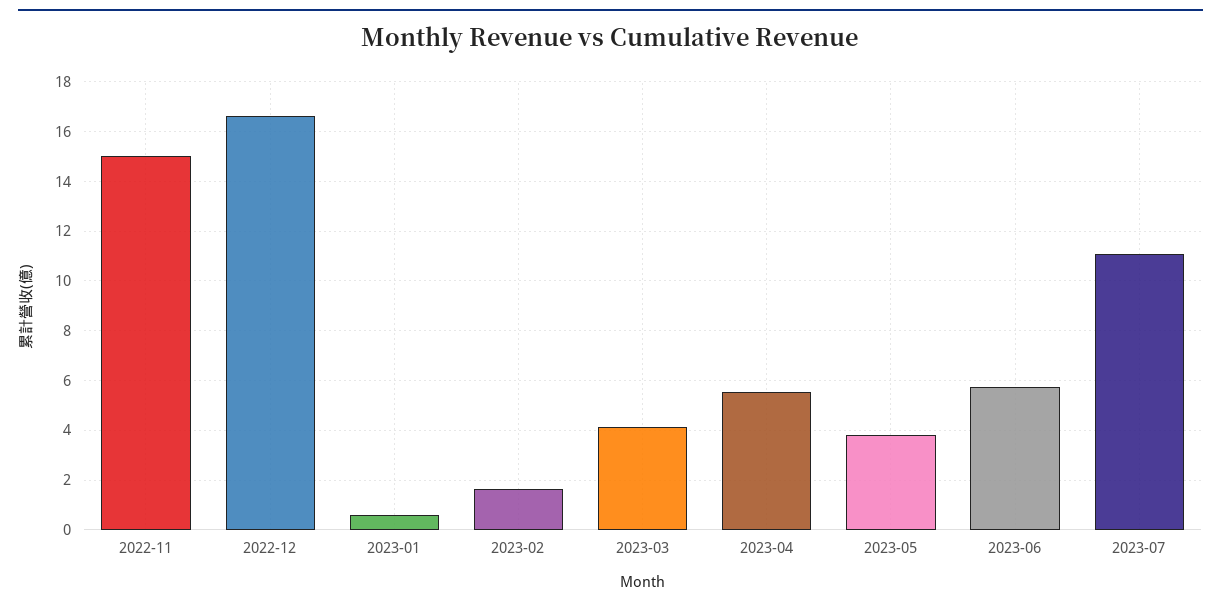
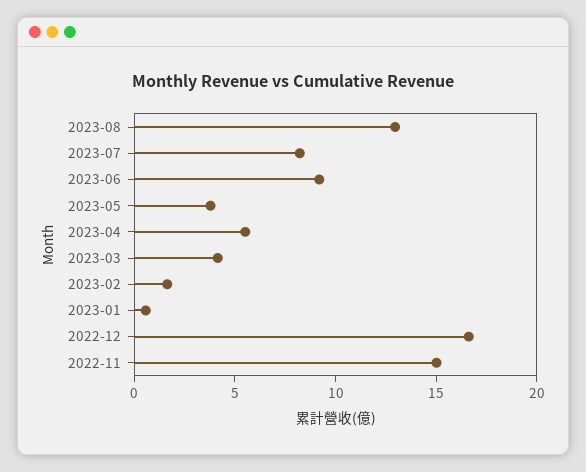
2023-06: 5.75 -> 9
2023-07: 11 -> 8
2023-08: none -> 13

